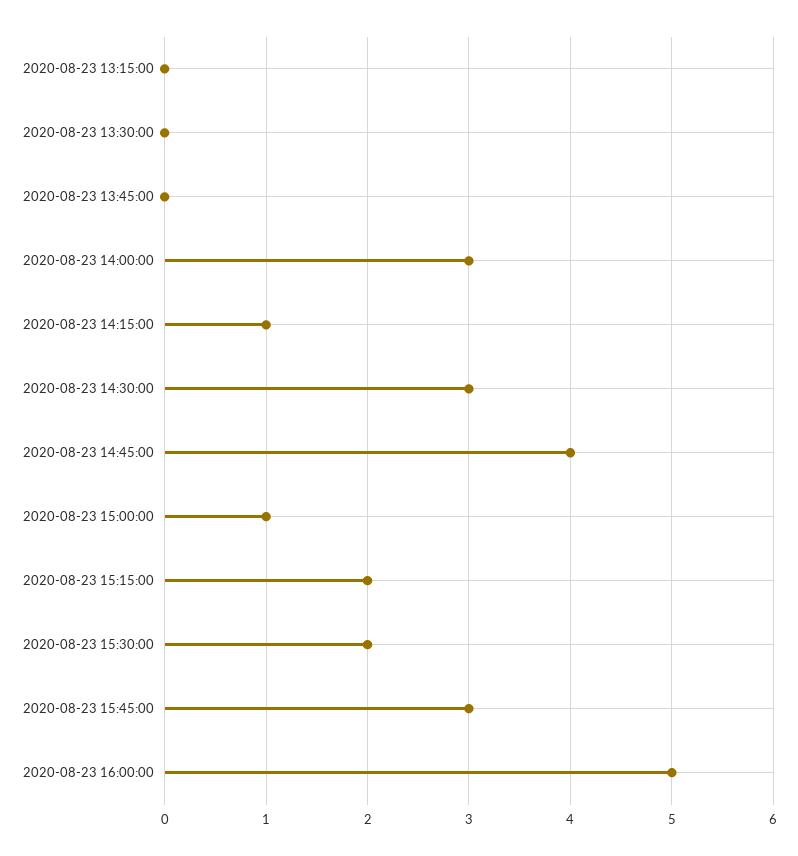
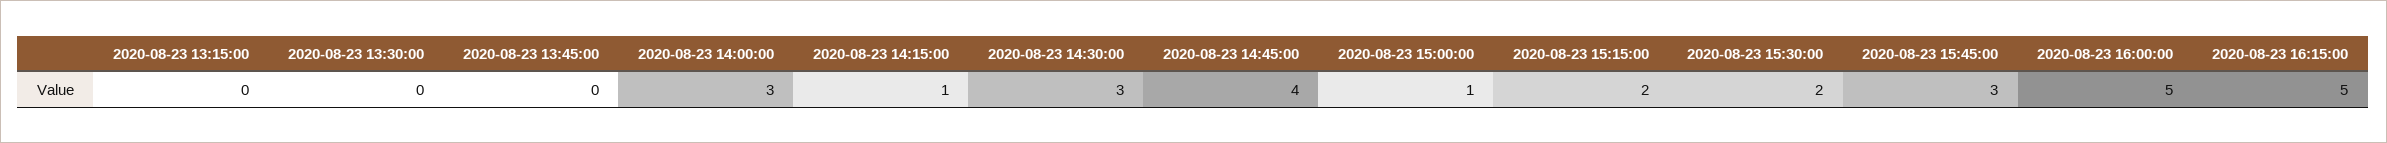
2020-08-23 16:15:00: none -> 5

